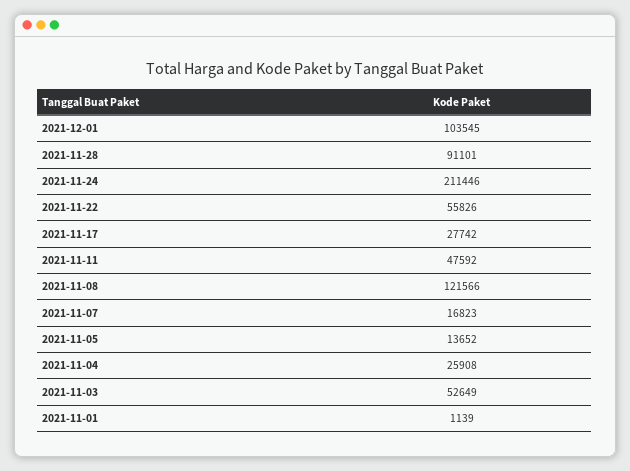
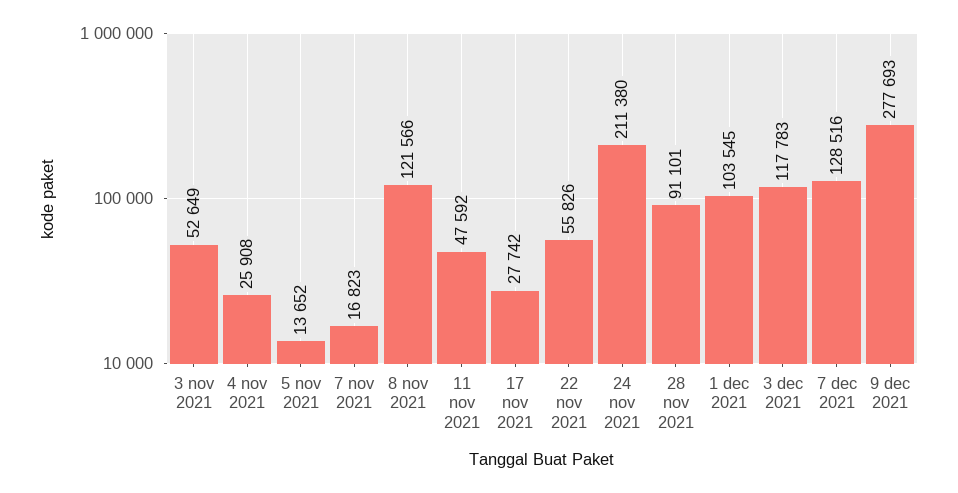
2021-11-24: 211446 -> 211380
2021-11-01: 1139 -> none
3 dec 2021: none -> 117783
7 dec 2021: none -> 128516
9 dec 2021: none -> 277693

